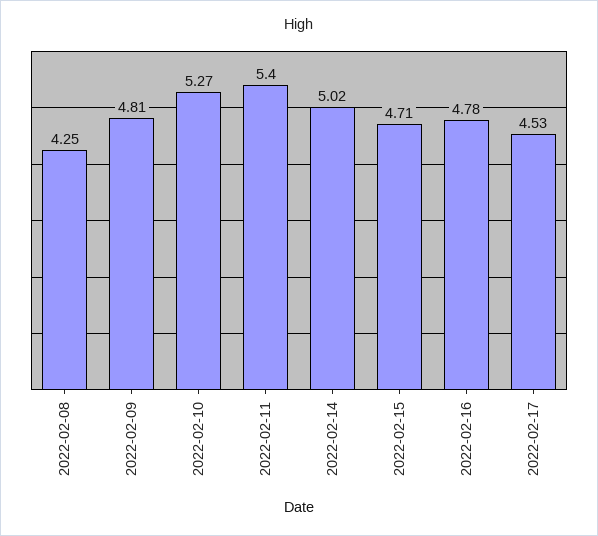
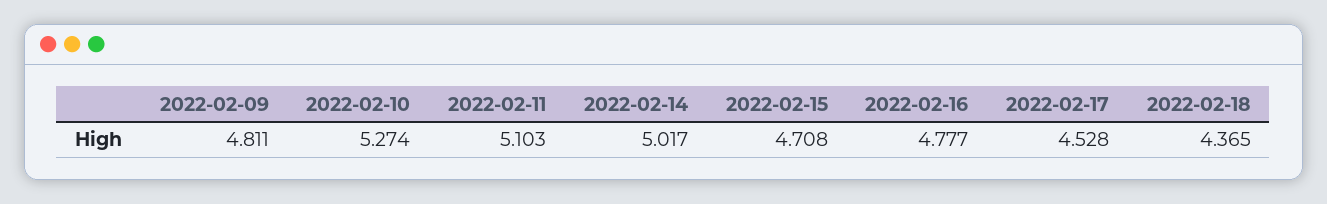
2022-02-08: 4.25 -> none
2022-02-11: 5.4 -> 5.103
2022-02-18: none -> 4.365

